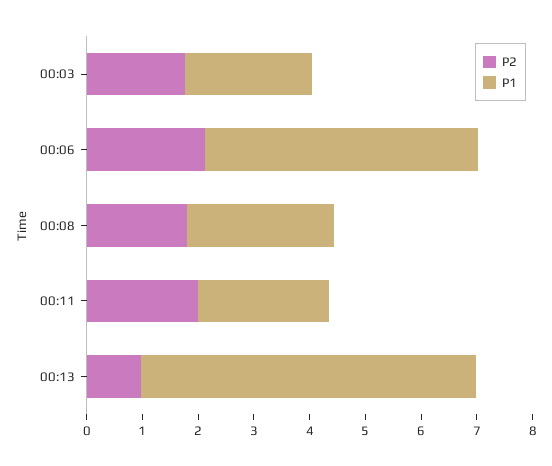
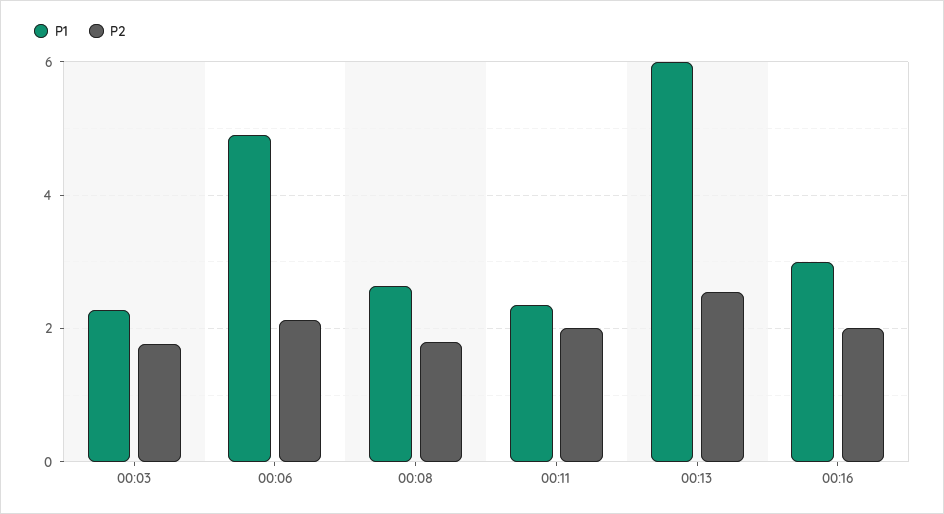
P2, 00:13: 1 -> 2.6
P1, 00:16: none -> 3
P2, 00:16: none -> 2

